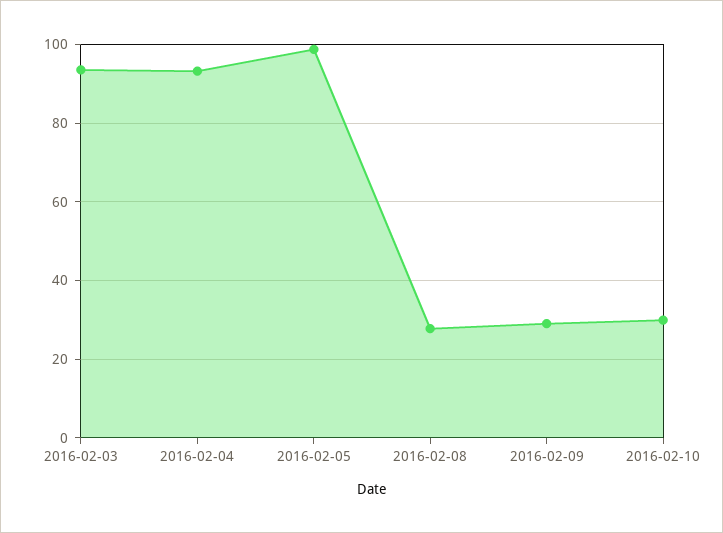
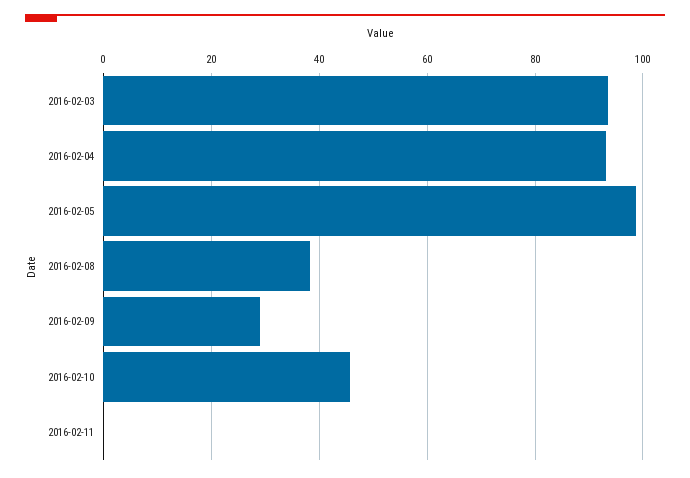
2016-02-08: 28 -> 38
2016-02-10: 30 -> 46
2016-02-11: none -> 0

